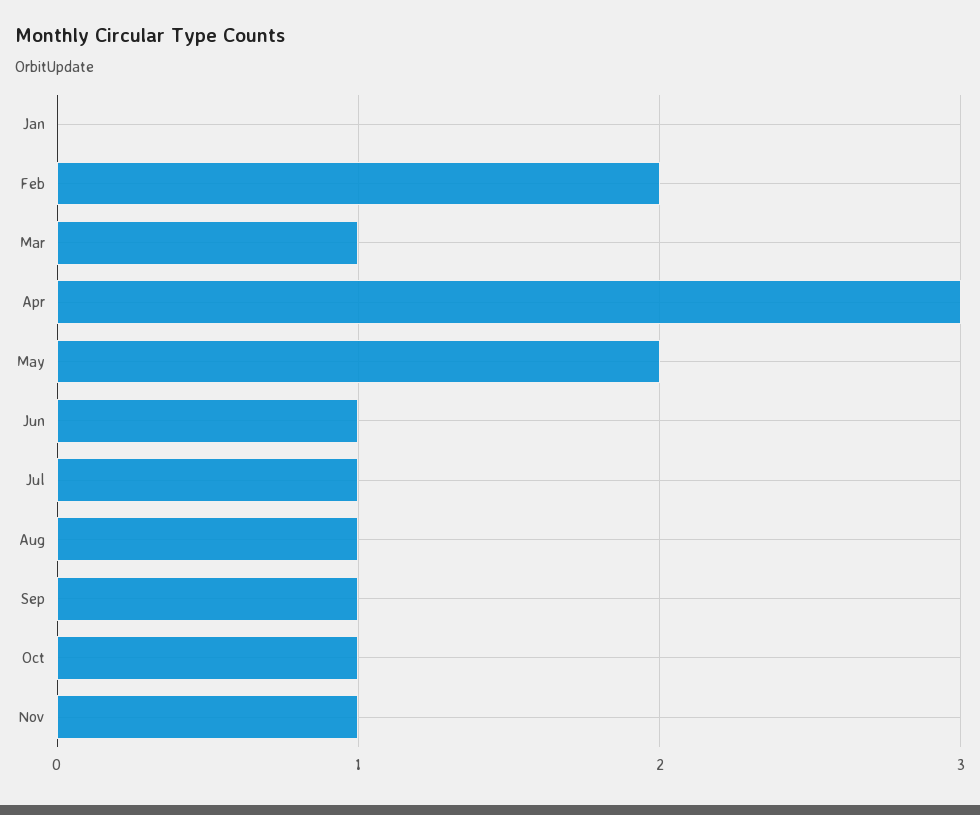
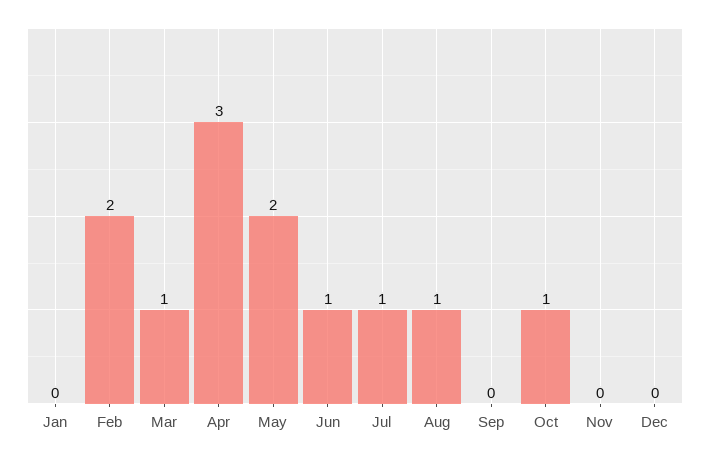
Sep: 1 -> 0
Nov: 1 -> 0
Dec: none -> 0

